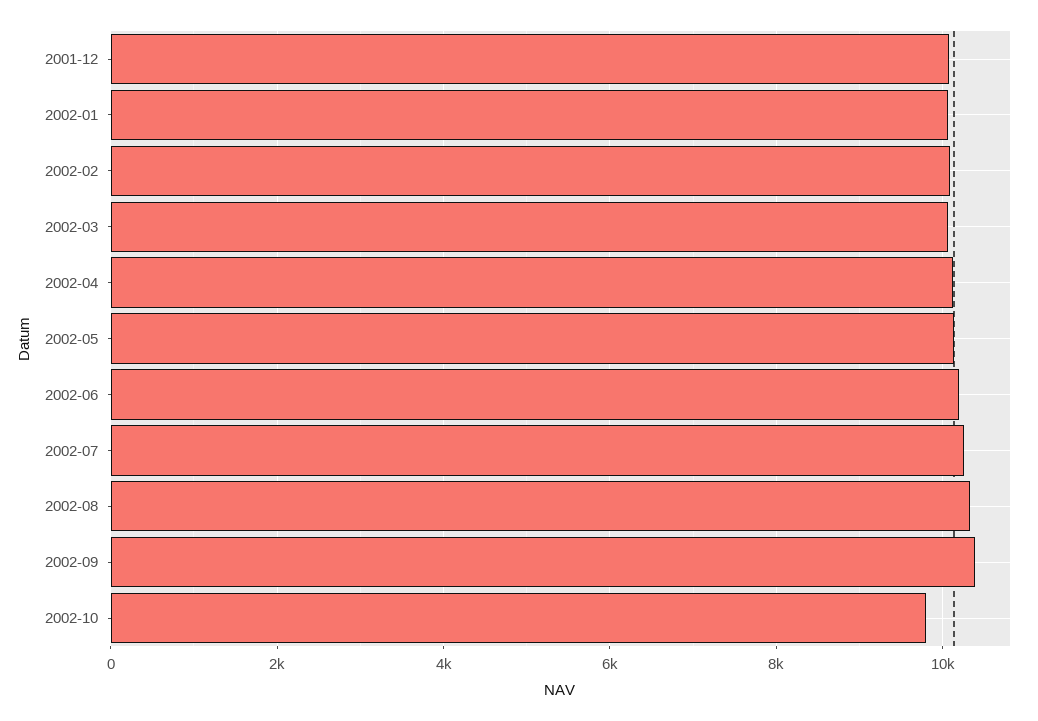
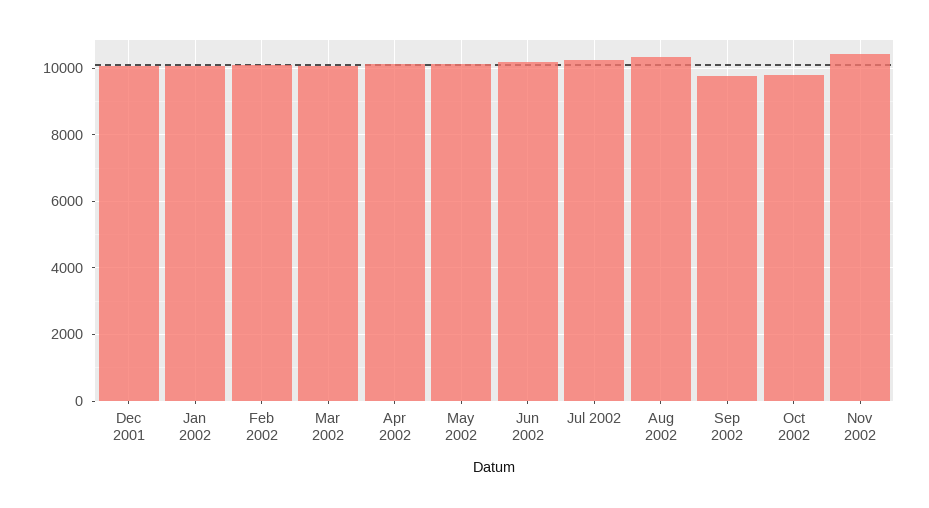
2002-09: 10400 -> 9800
Nov 2002: none -> 10400

